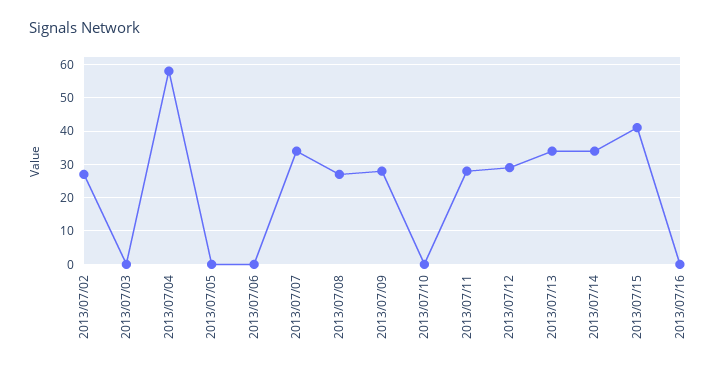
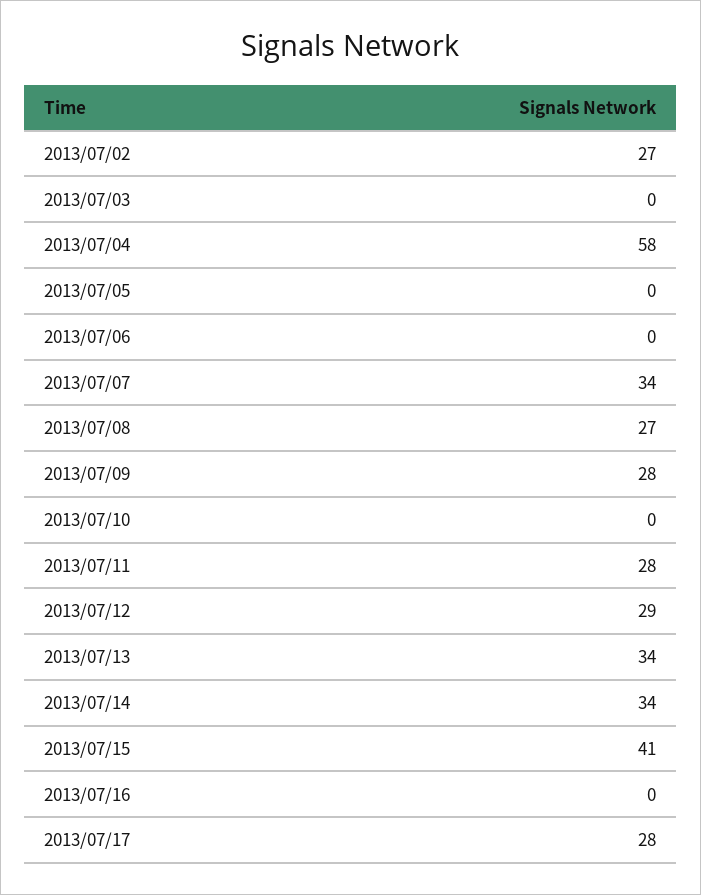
2013/07/17: none -> 28

